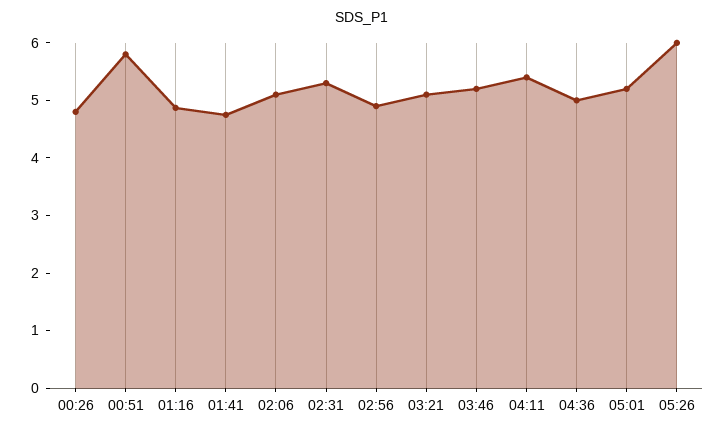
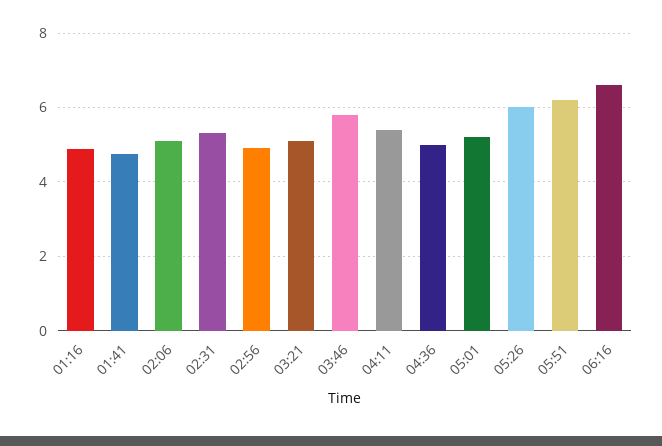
00:26: 4.8 -> none
00:51: 5.8 -> none
03:46: 5.2 -> 5.8
05:51: none -> 6.2
06:16: none -> 6.6

